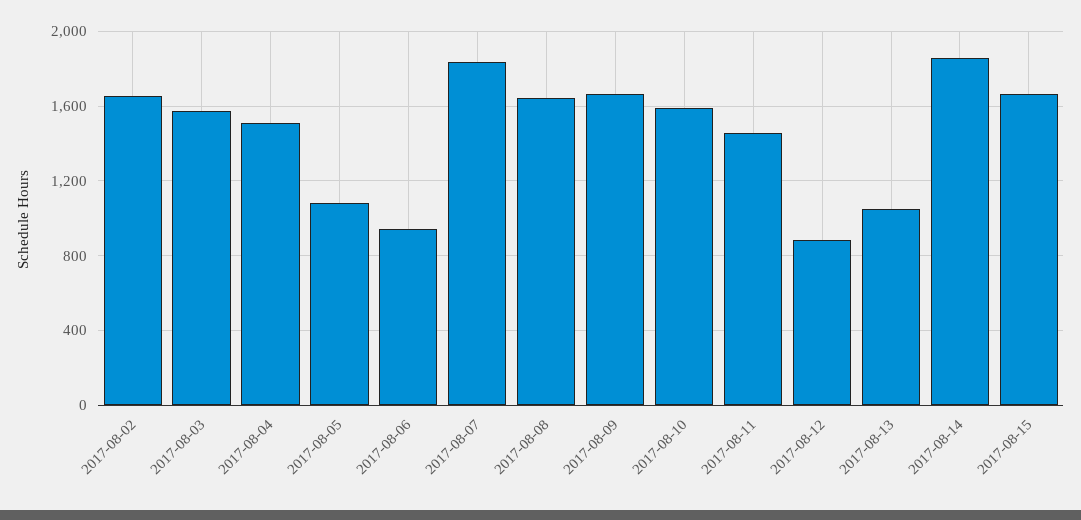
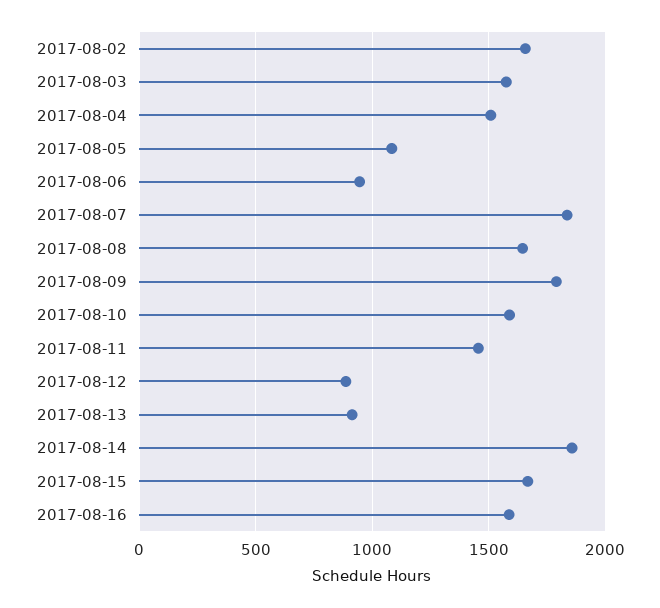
2017-08-09: 1650 -> 1800
2017-08-13: 1050 -> 900
2017-08-16: none -> 1600

